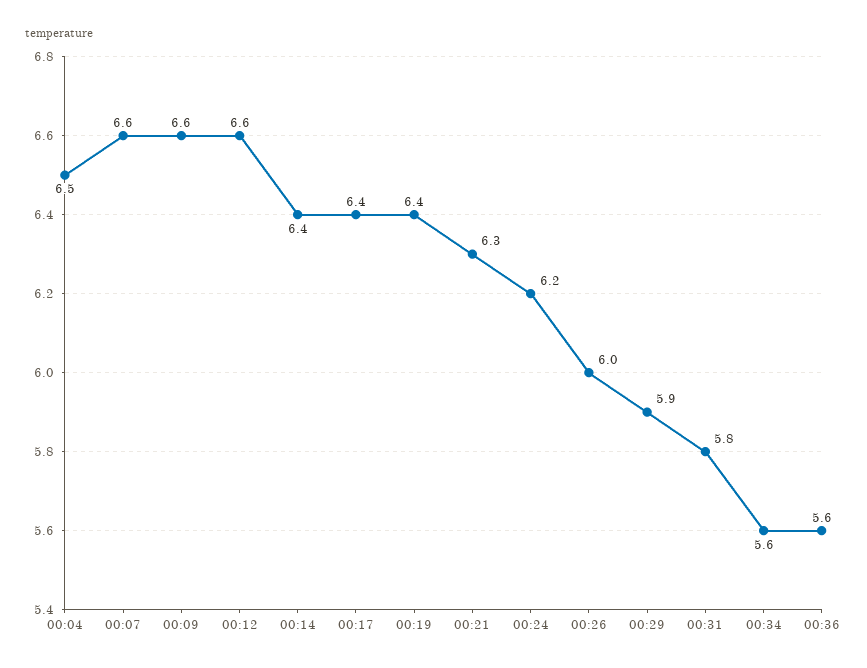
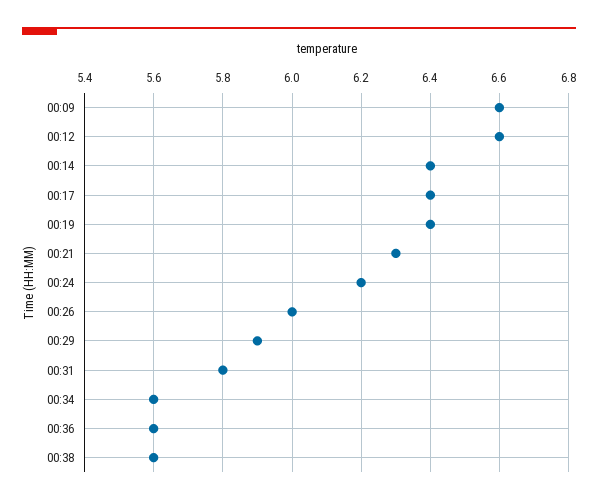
00:04: 6.5 -> none
00:07: 6.6 -> none
00:38: none -> 5.6

